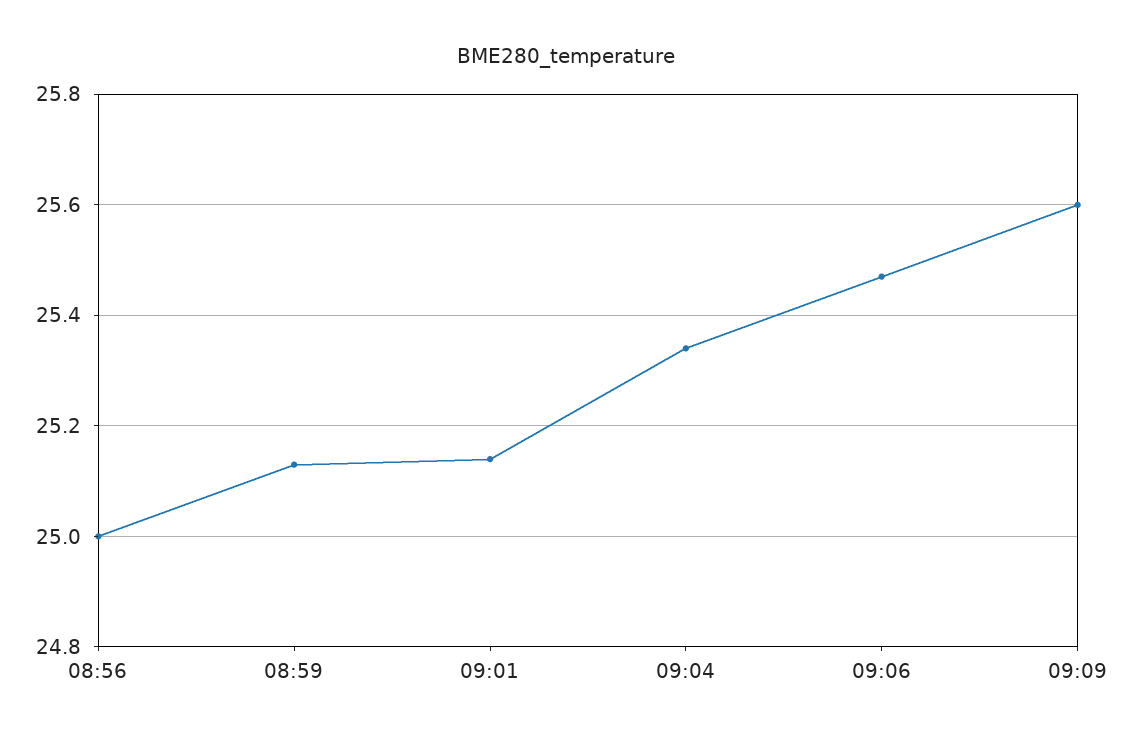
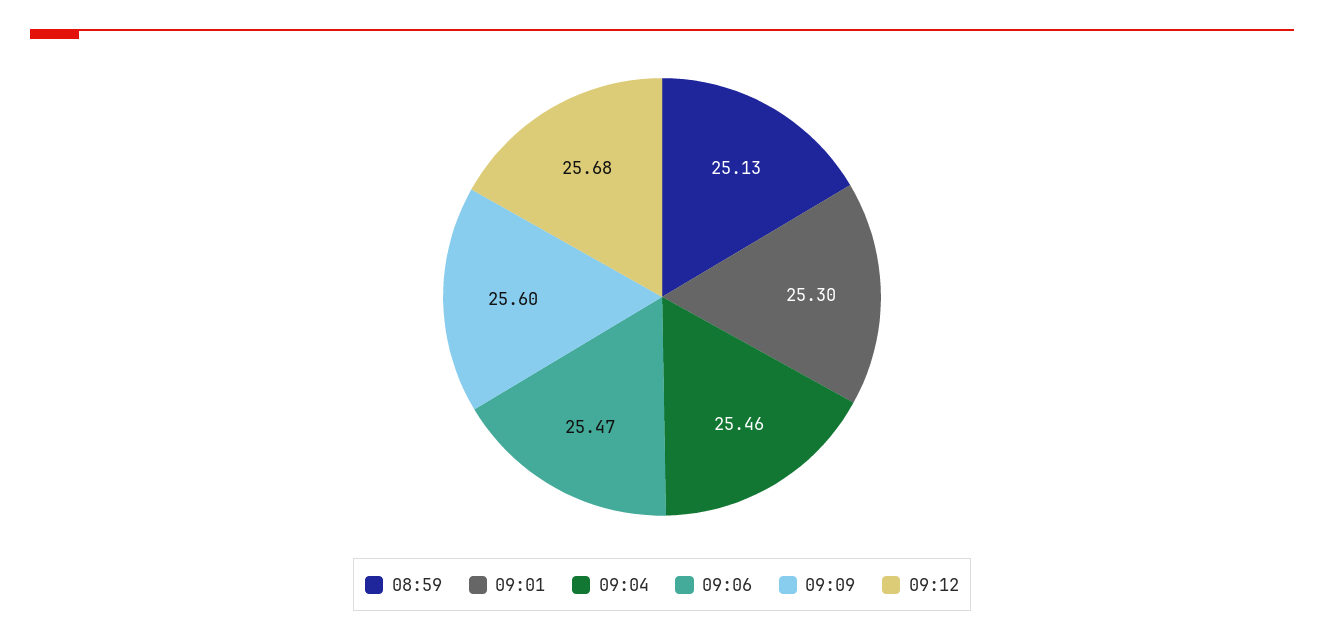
08:56: 25 -> none
09:01: 25.15 -> 25.3
09:04: 25.35 -> 25.46
09:12: none -> 25.68

